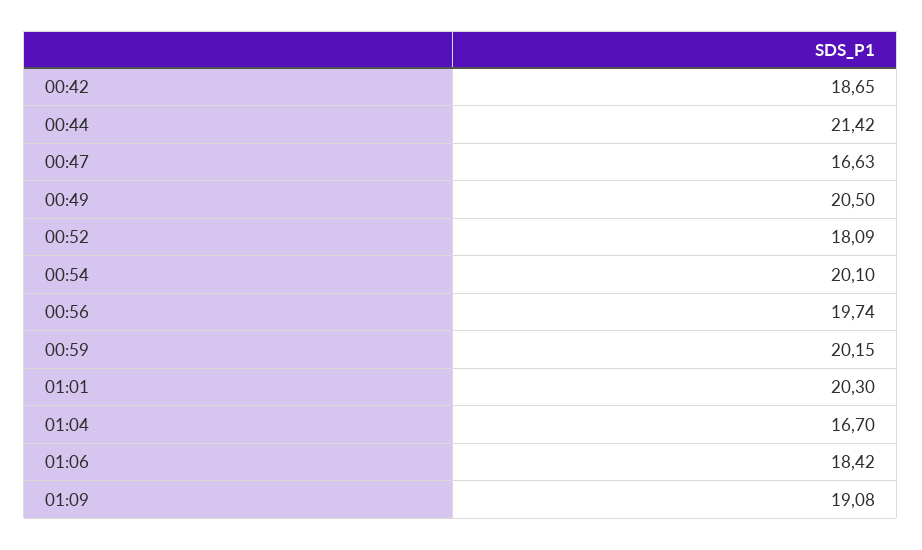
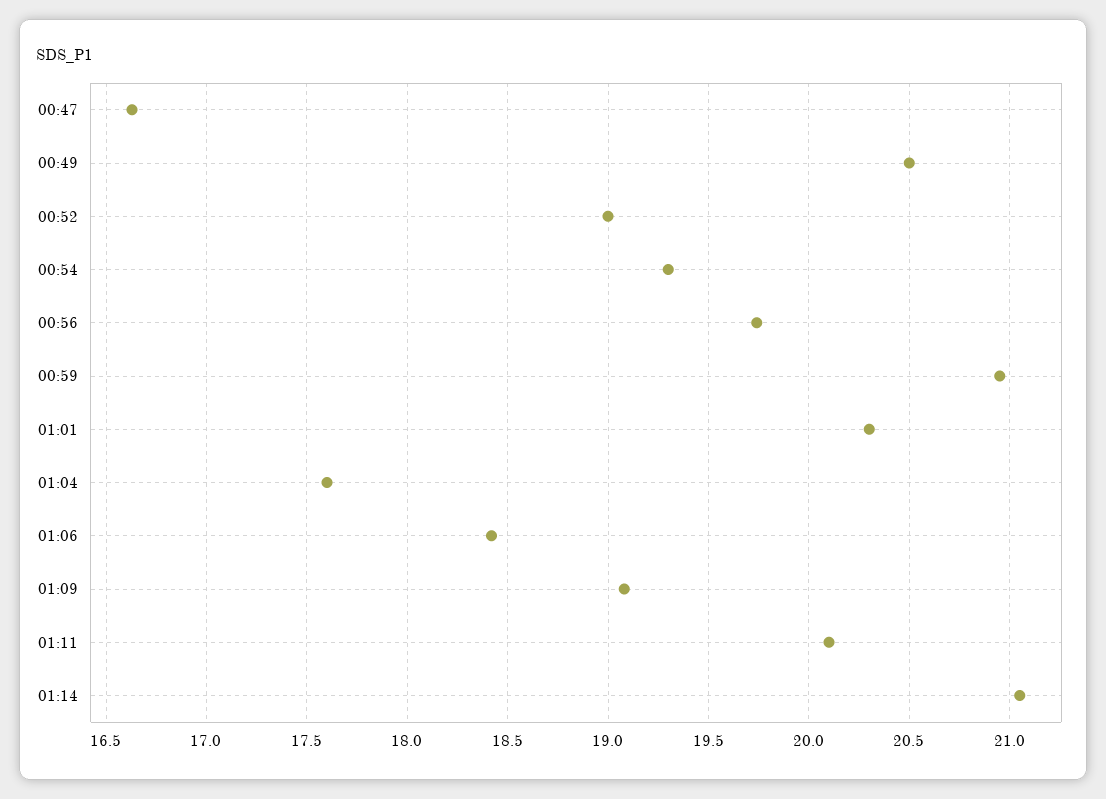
00:42: 18.65 -> none
00:44: 21.42 -> none
00:52: 18.09 -> 19
00:54: 20.1 -> 19.3
00:59: 20.15 -> 20.95
01:04: 16.7 -> 17.6
01:11: none -> 20.1
01:14: none -> 21.05

